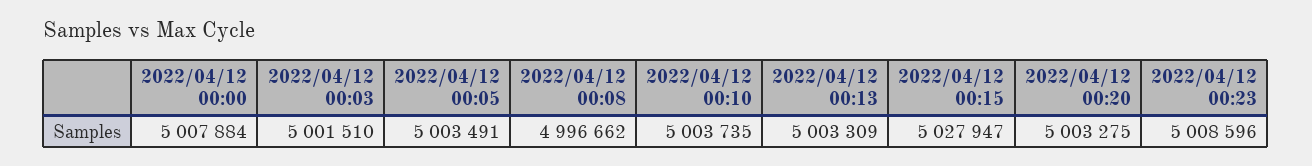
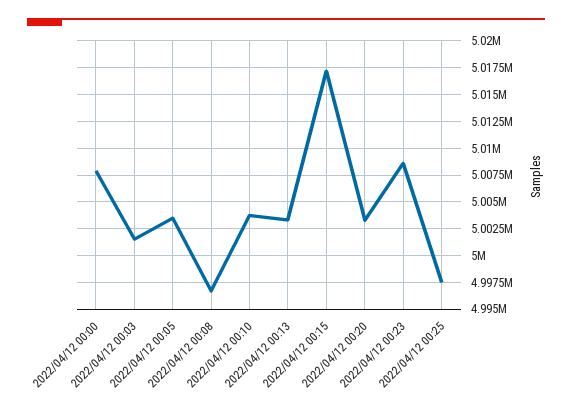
2022/04/12 00:15: 5027947 -> 5017500
2022/04/12 00:25: none -> 4997500

